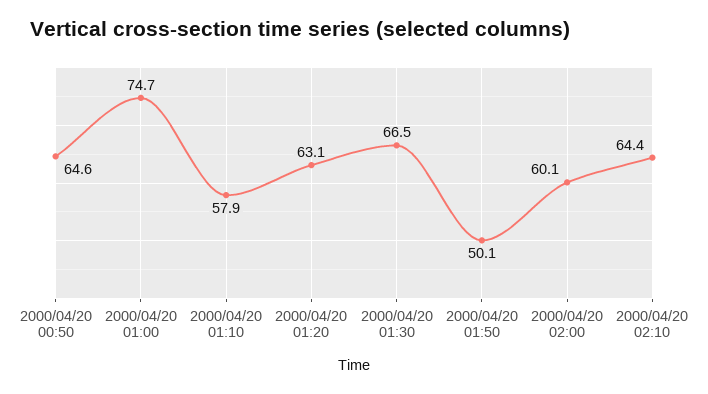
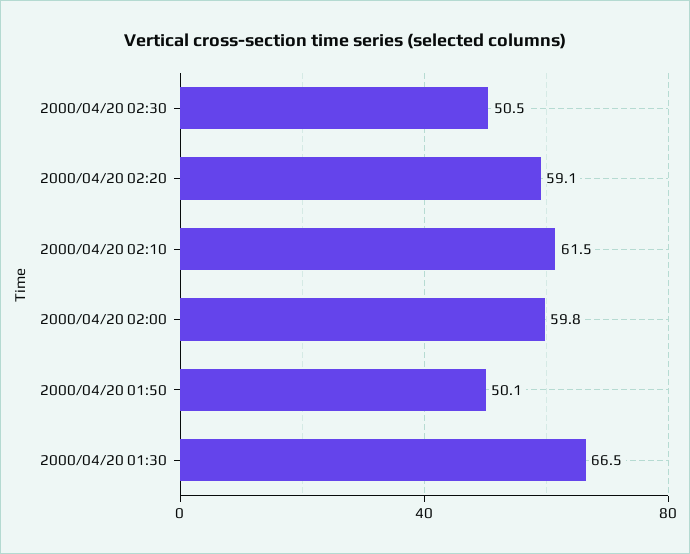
2000/04/20 00:50: 64.6 -> none
2000/04/20 01:00: 74.7 -> none
2000/04/20 01:10: 57.9 -> none
2000/04/20 01:20: 63.1 -> none
2000/04/20 02:00: 60.1 -> 59.8
2000/04/20 02:10: 64.4 -> 61.5
2000/04/20 02:30: none -> 50.5
2000/04/20 02:20: none -> 59.1

